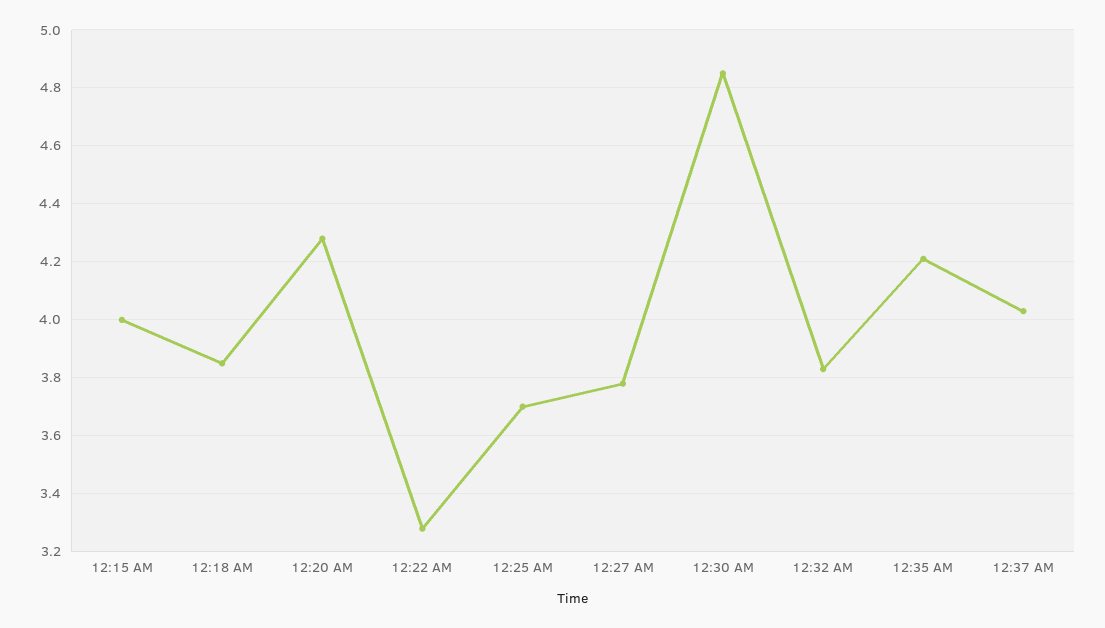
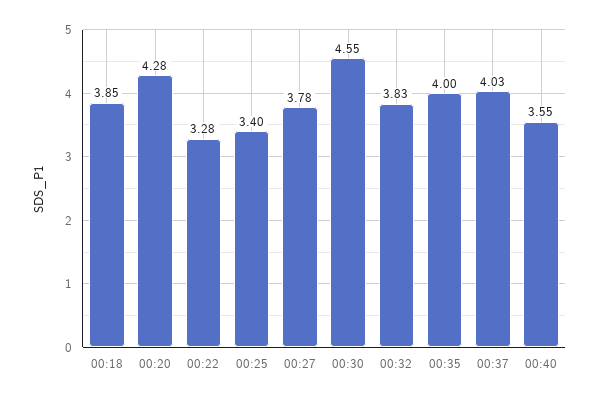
12:15 AM: 4 -> none
12:25 AM: 3.7 -> 3.4
12:30 AM: 4.85 -> 4.55
12:35 AM: 4.2 -> 4
00:40: none -> 3.55

